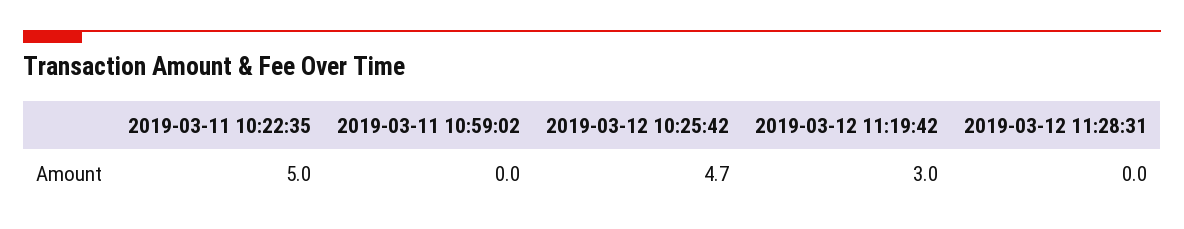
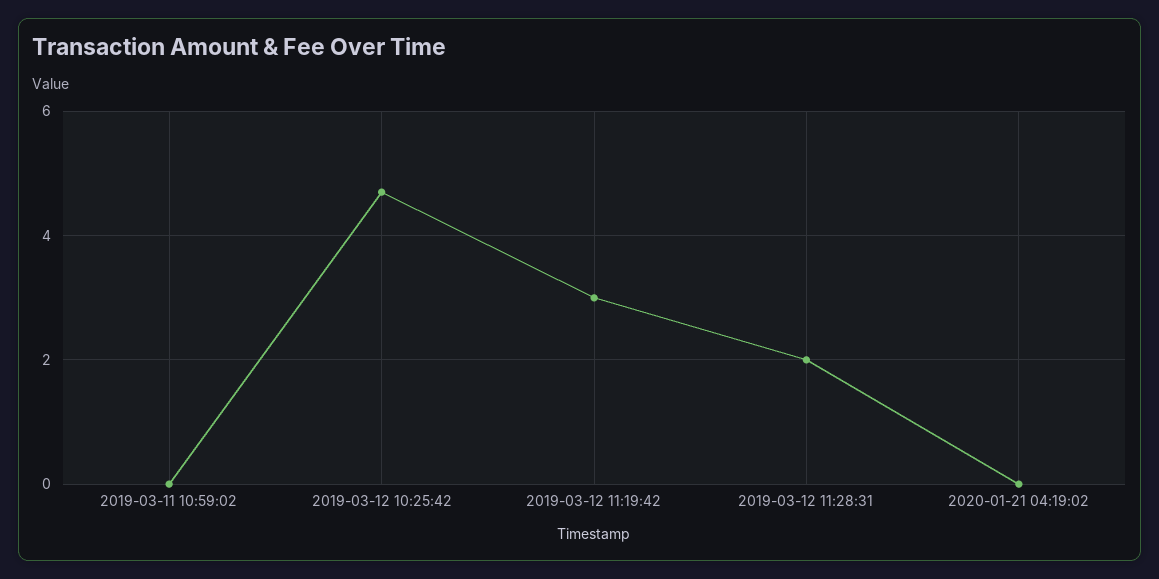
2019-03-11 10:22:35: 5 -> none
2019-03-12 11:28:31: 0 -> 2
2020-01-21 04:19:02: none -> 0

